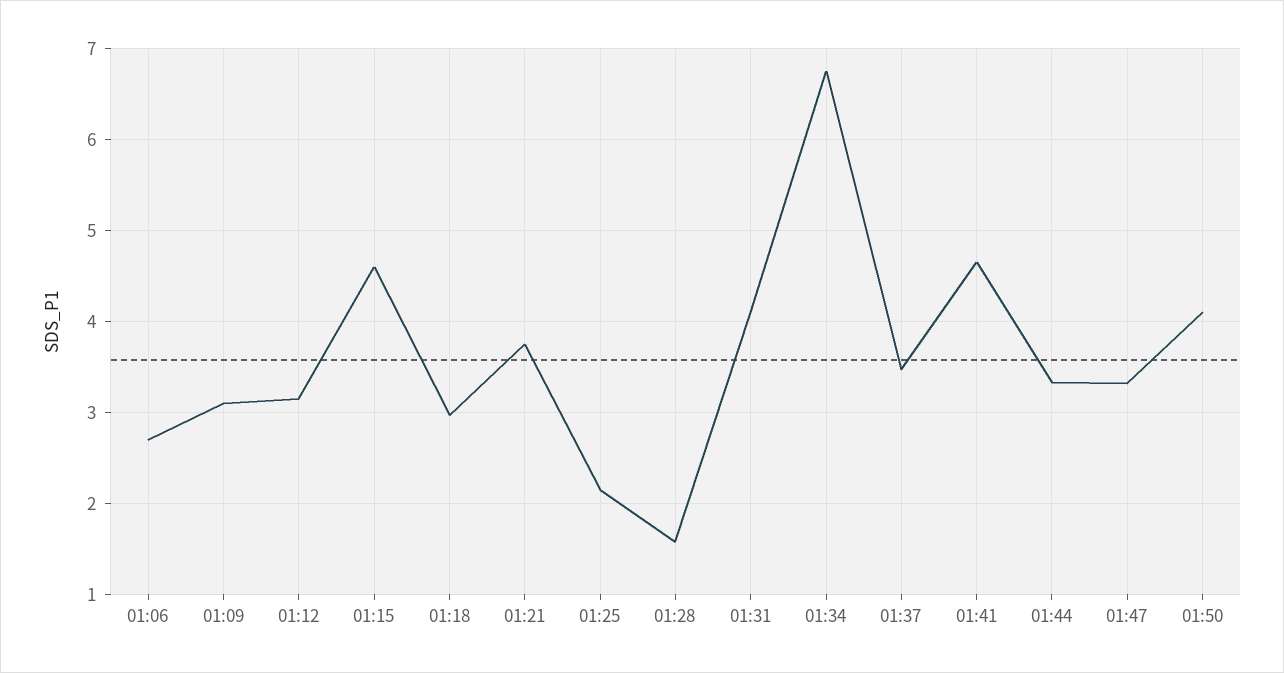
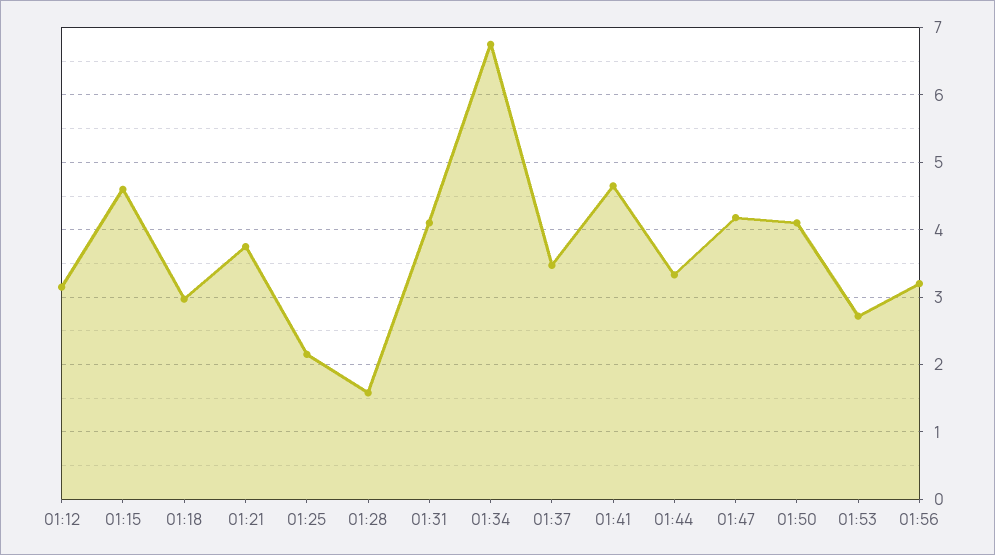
01:06: 2.7 -> none
01:09: 3.1 -> none
01:47: 3.3 -> 4.2
01:53: none -> 2.7
01:56: none -> 3.2

